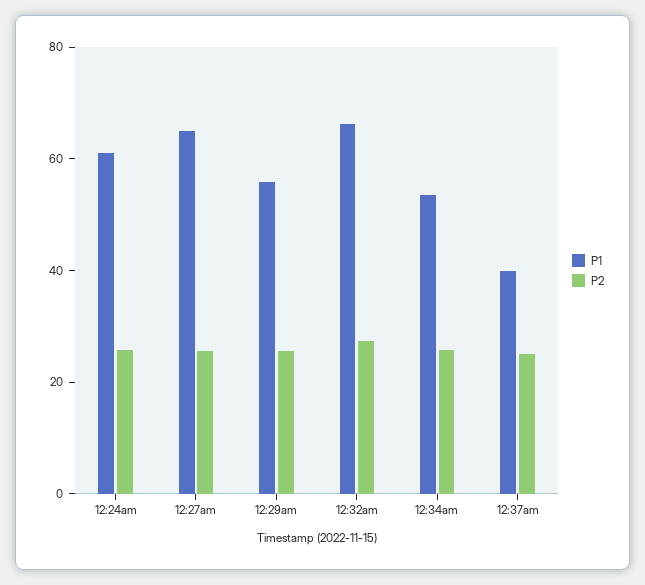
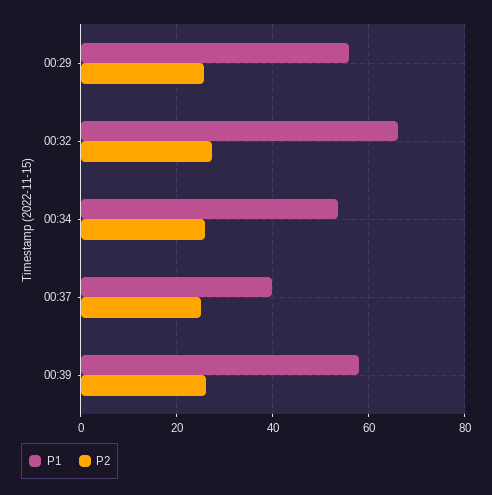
P1, 12:24am: 60 -> none
P2, 12:24am: 25 -> none
P1, 12:27am: 65 -> none
P2, 12:27am: 25 -> none
P1, 00:39: none -> 58
P2, 00:39: none -> 26

